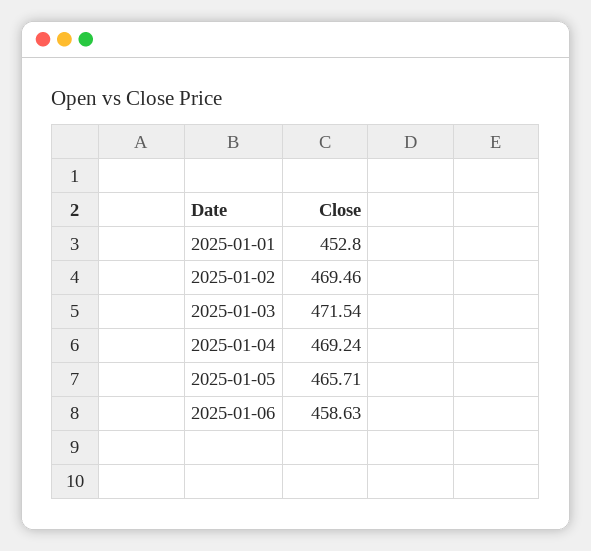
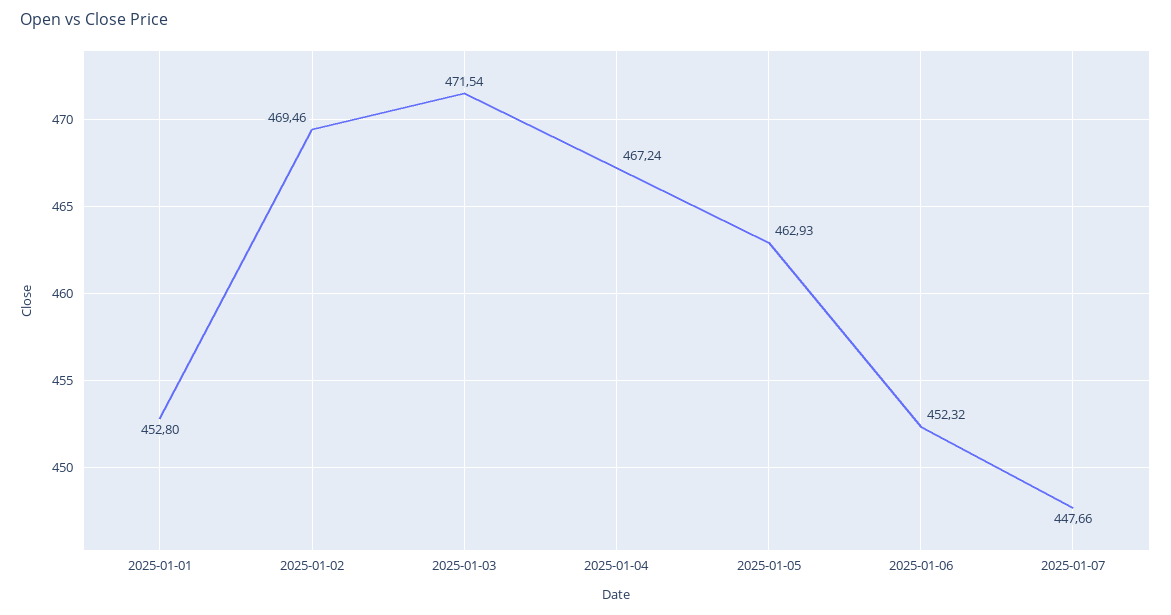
2025-01-04: 469.24 -> 467.24
2025-01-05: 465.71 -> 462.93
2025-01-06: 458.63 -> 452.32
2025-01-07: none -> 447.66

